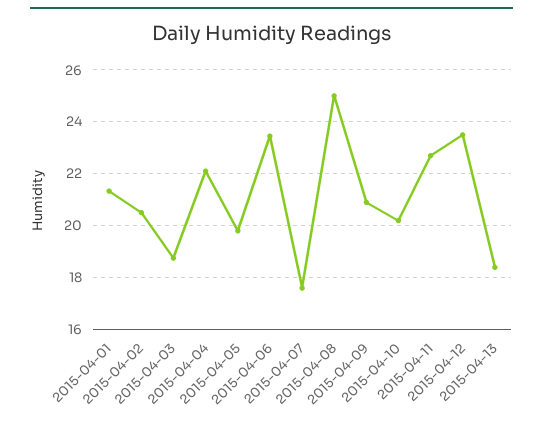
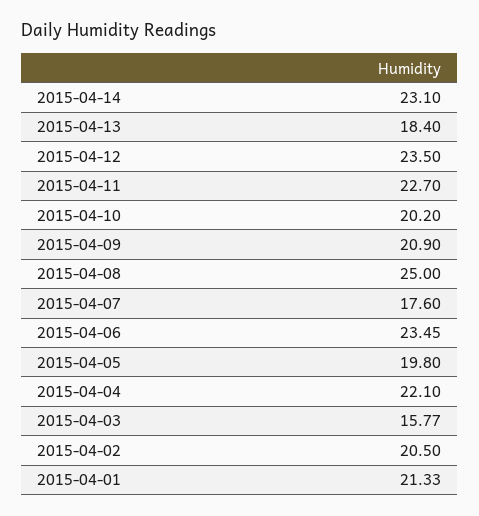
2015-04-03: 18.75 -> 15.77
2015-04-14: none -> 23.1

